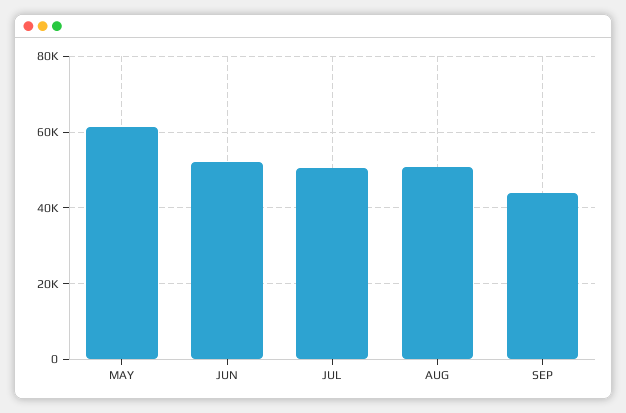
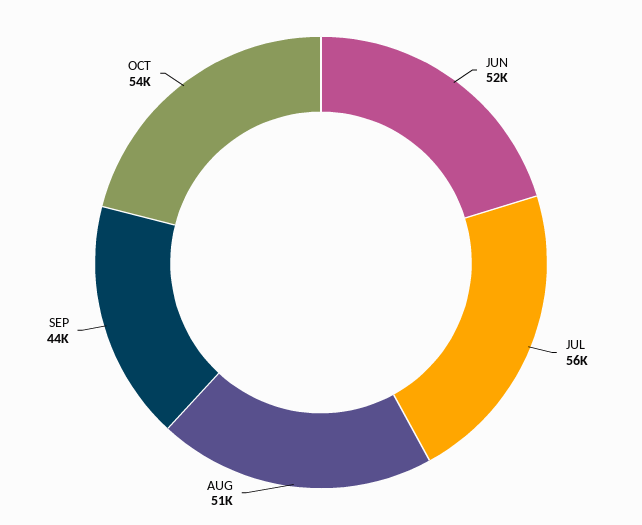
MAY: 62000 -> none
JUL: 50000 -> 56000
OCT: none -> 54000

